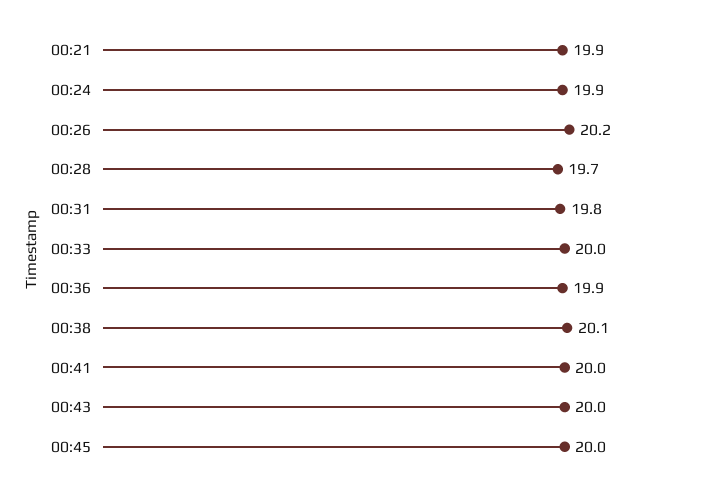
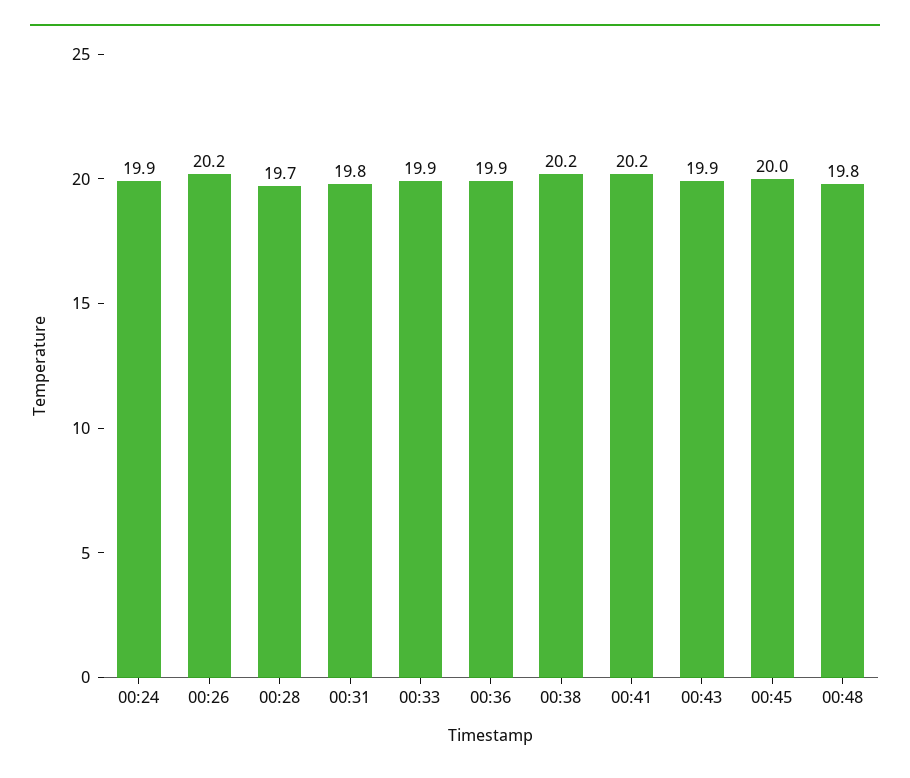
00:21: 19.9 -> none
00:33: 20 -> 19.9
00:38: 20.1 -> 20.2
00:41: 20 -> 20.2
00:43: 20 -> 19.9
00:48: none -> 19.8

